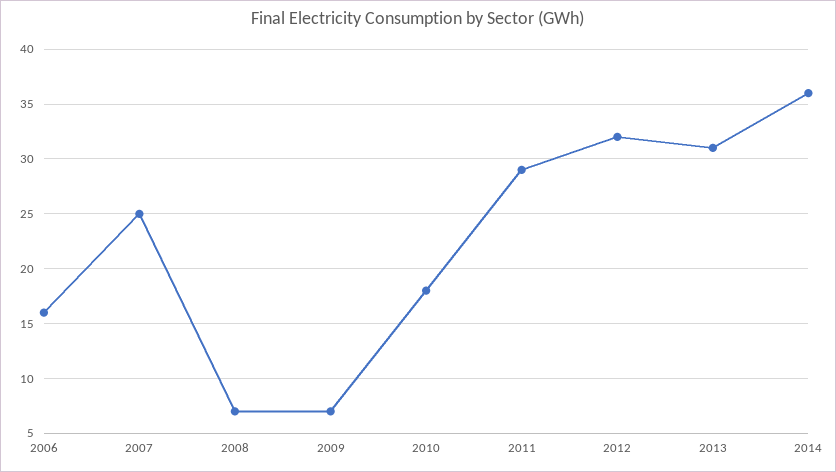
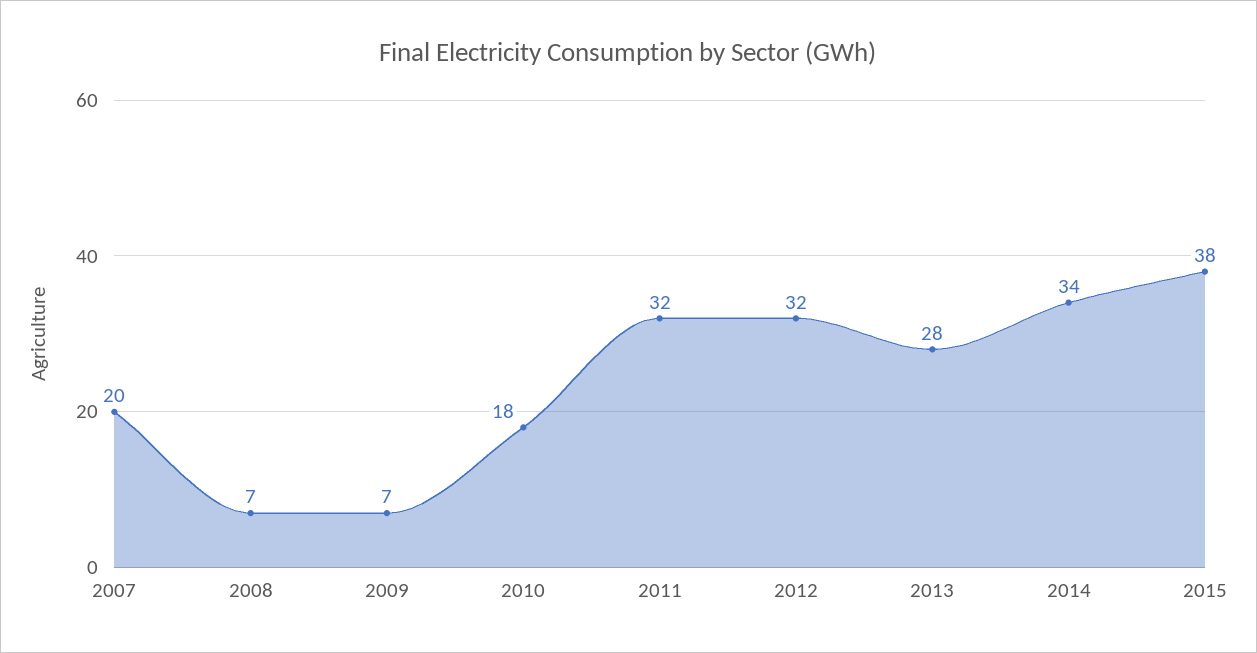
2006: 16 -> none
2007: 25 -> 20
2011: 29 -> 32
2013: 31 -> 28
2014: 36 -> 34
2015: none -> 38

